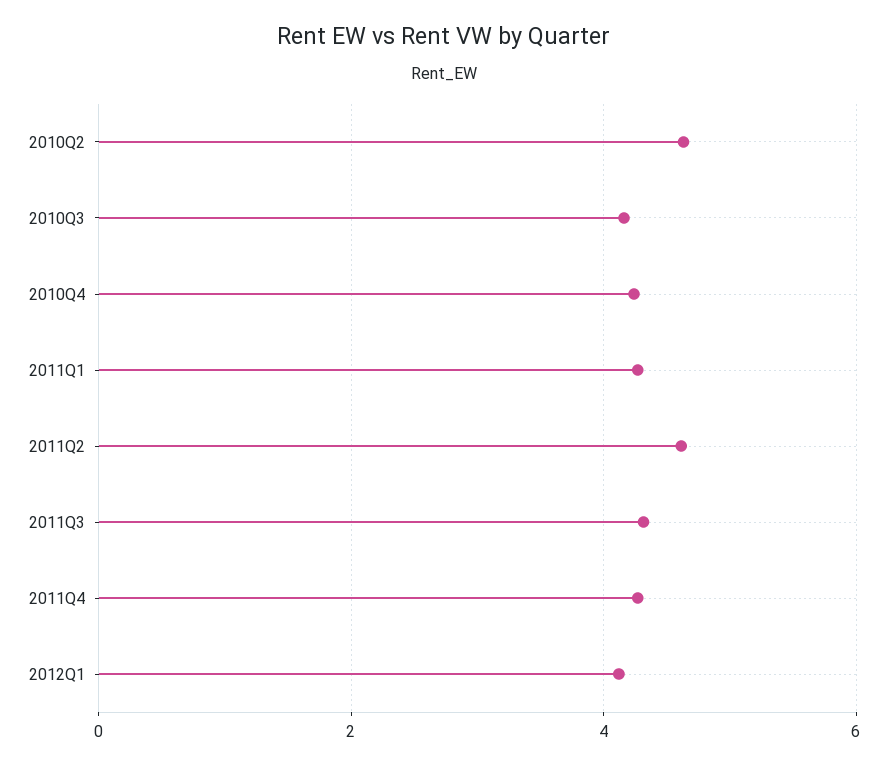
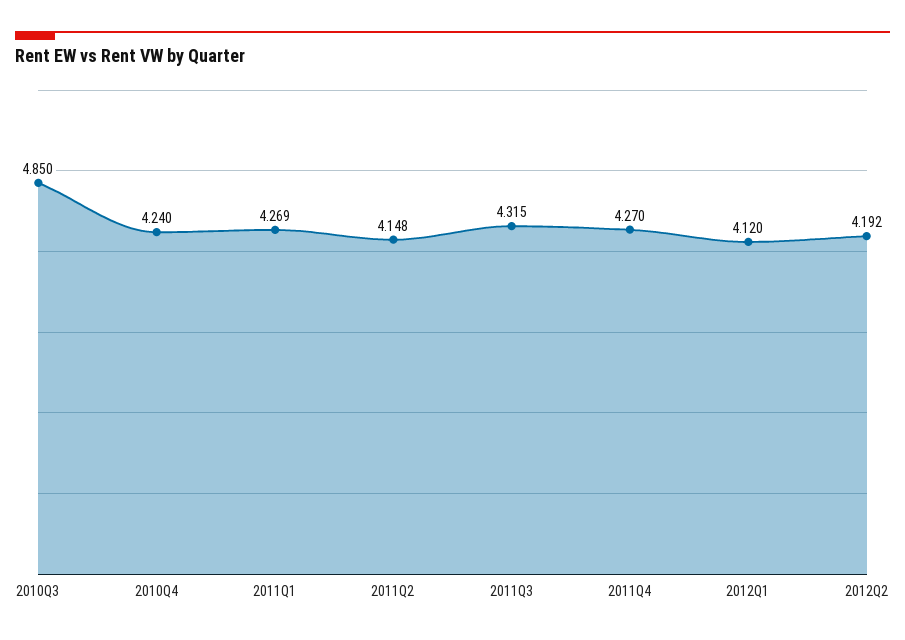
2010Q2: 4.6 -> none
2010Q3: 4.2 -> 4.85
2011Q2: 4.6 -> 4.148
2012Q2: none -> 4.192

